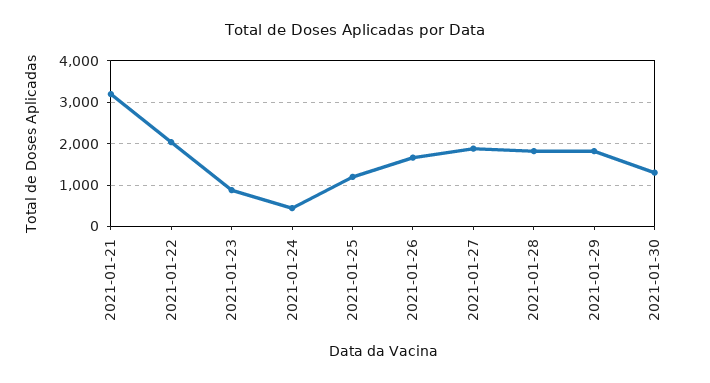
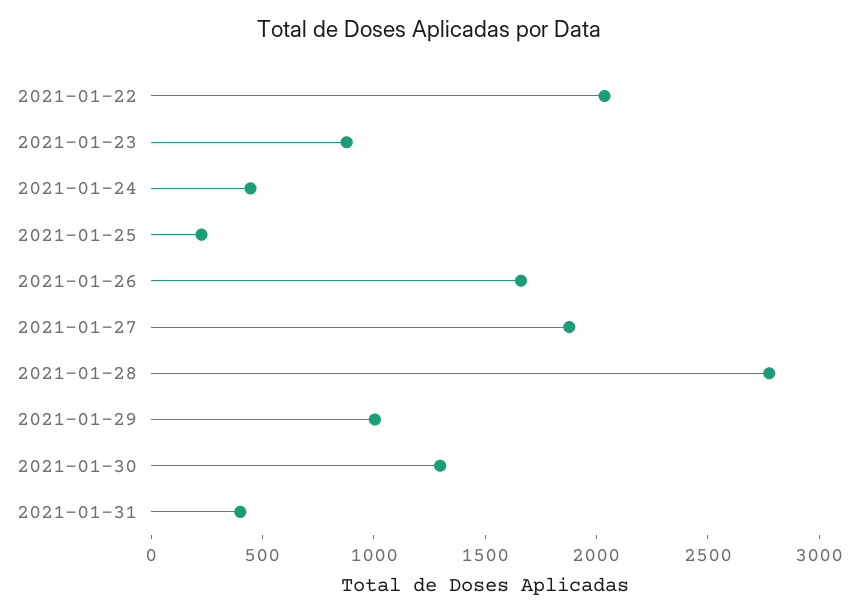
2021-01-21: 3200 -> none
2021-01-25: 1200 -> 200
2021-01-28: 1800 -> 2800
2021-01-29: 1800 -> 1000
2021-01-31: none -> 400

